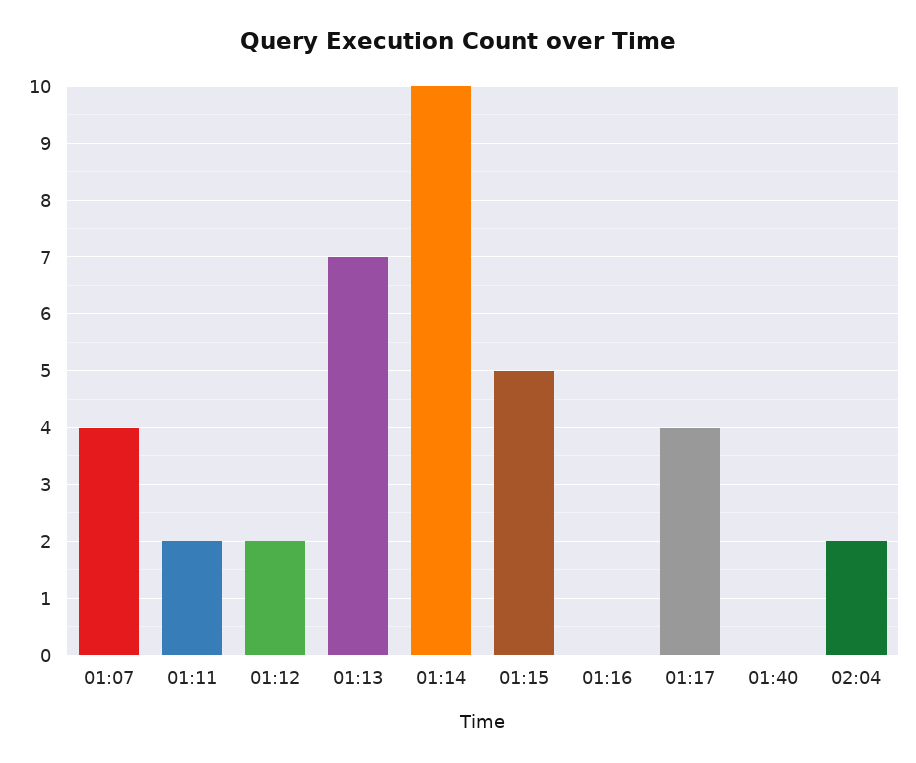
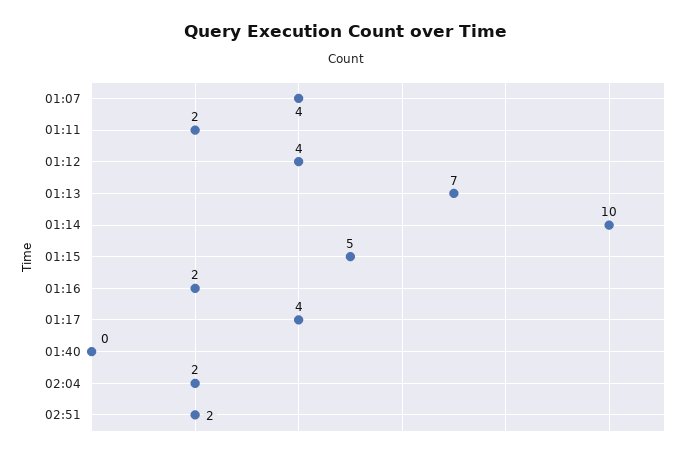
01:12: 2 -> 4
01:16: 0 -> 2
02:51: none -> 2

